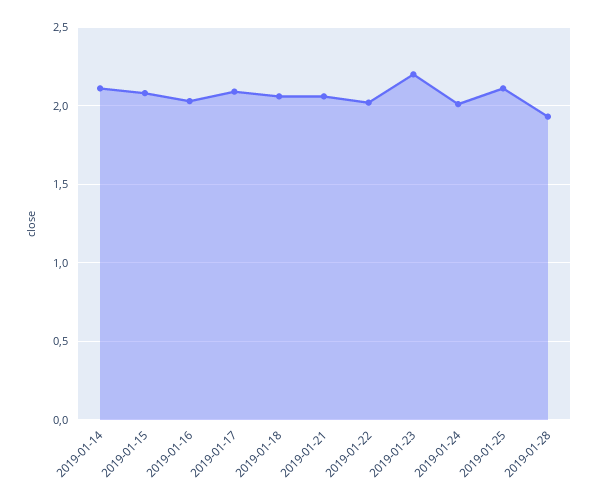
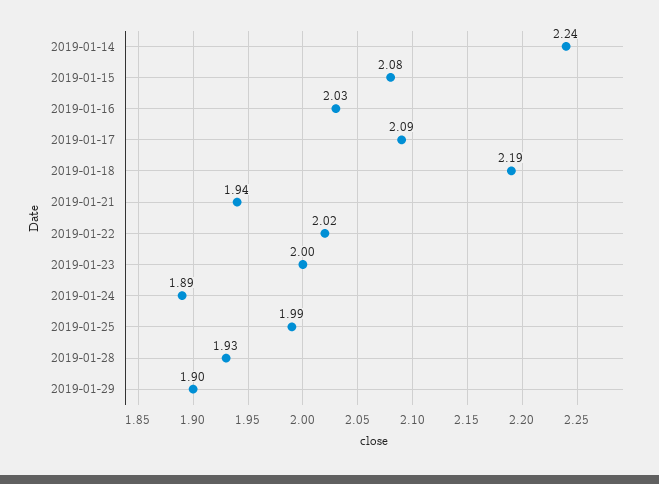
2019-01-14: 2.1 -> 2.24
2019-01-18: 2.05 -> 2.19
2019-01-21: 2.05 -> 1.94
2019-01-23: 2.2 -> 2
2019-01-24: 2 -> 1.89
2019-01-25: 2.1 -> 1.99
2019-01-29: none -> 1.9

